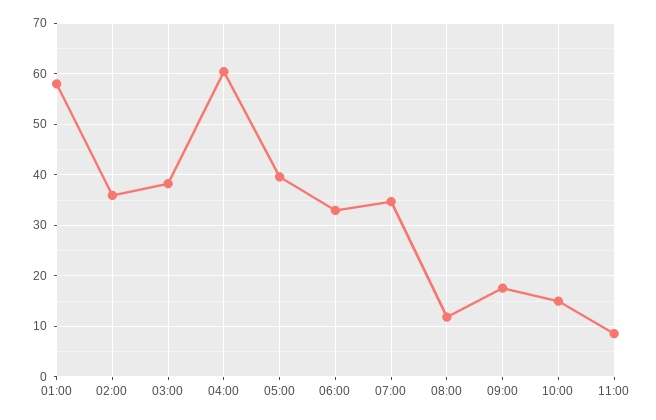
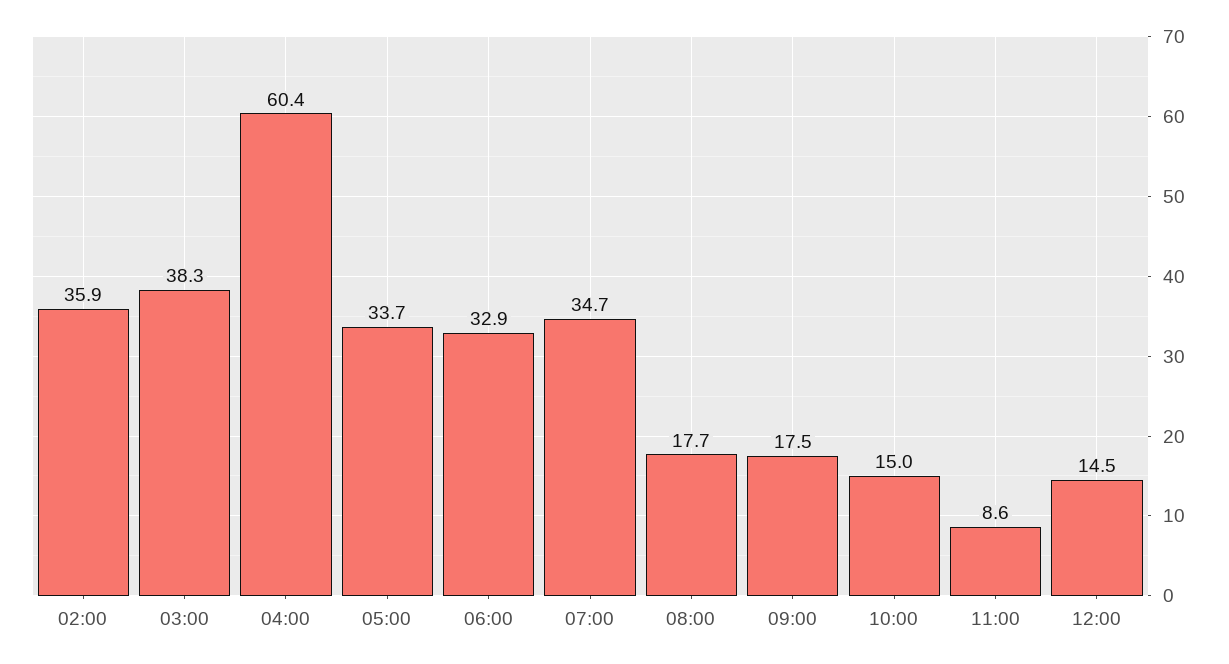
01:00: 58 -> none
05:00: 40 -> 33.7
08:00: 12 -> 17.7
12:00: none -> 14.5

